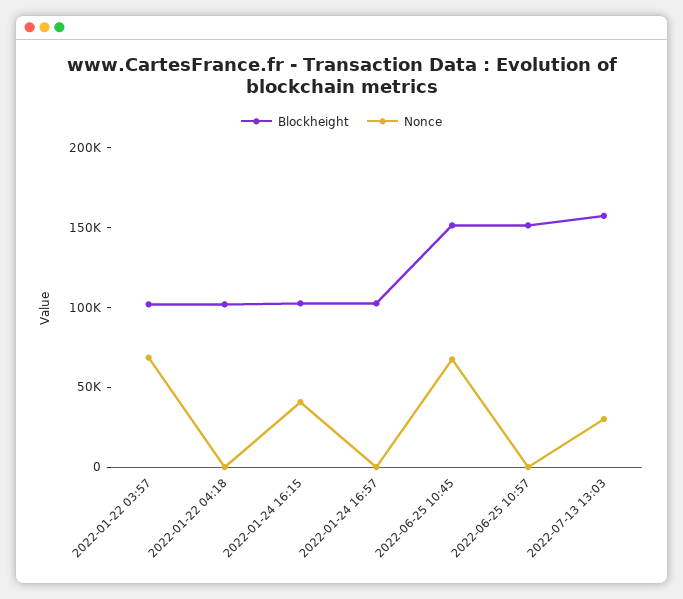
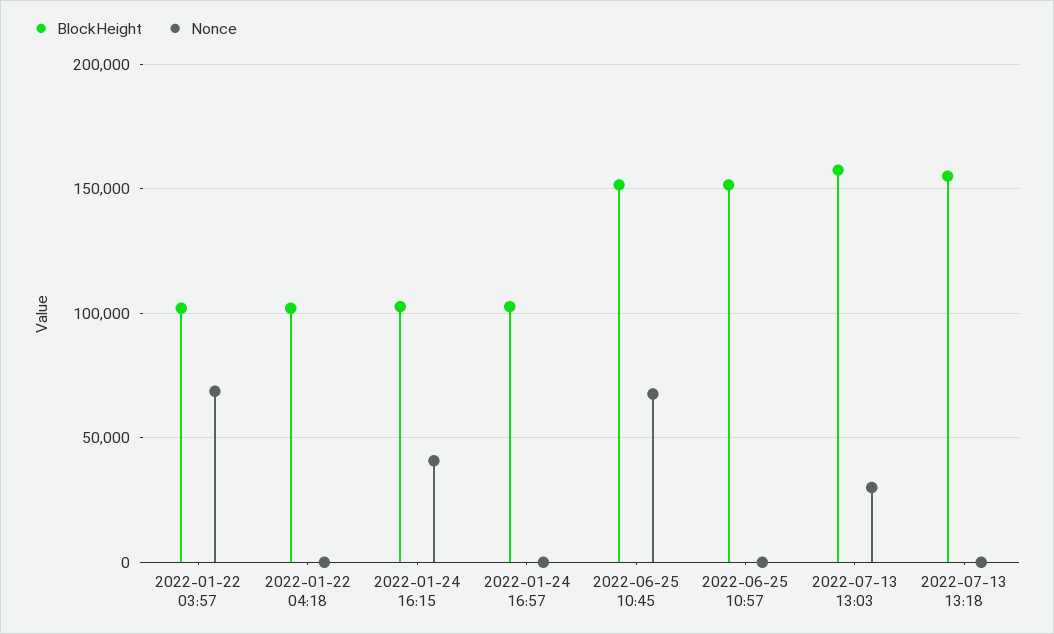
Blockheight, 2022-07-13 13:18: none -> 155000
Nonce, 2022-07-13 13:18: none -> 0

